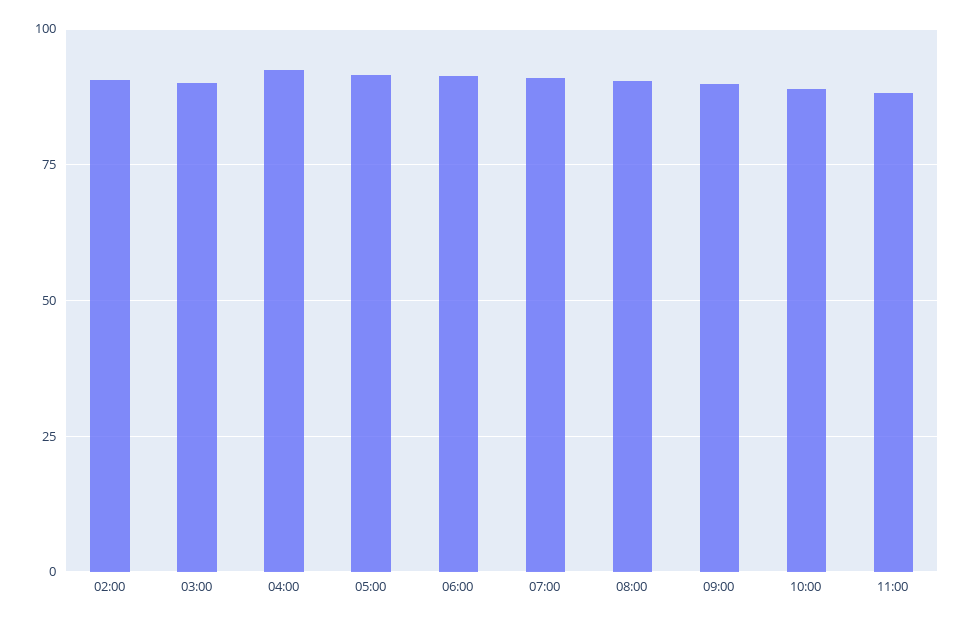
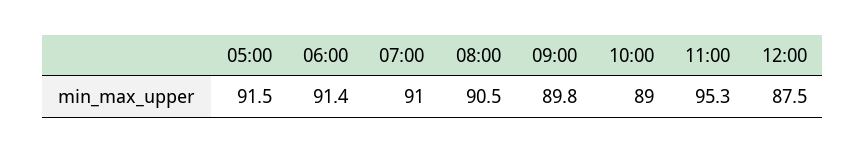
02:00: 90 -> none
03:00: 90 -> none
04:00: 92.5 -> none
11:00: 87.5 -> 95.3
12:00: none -> 87.5

